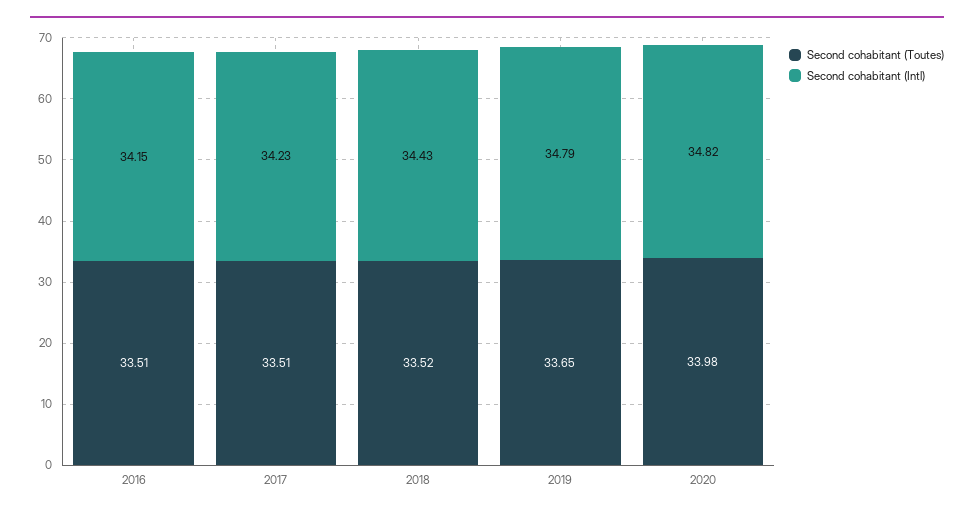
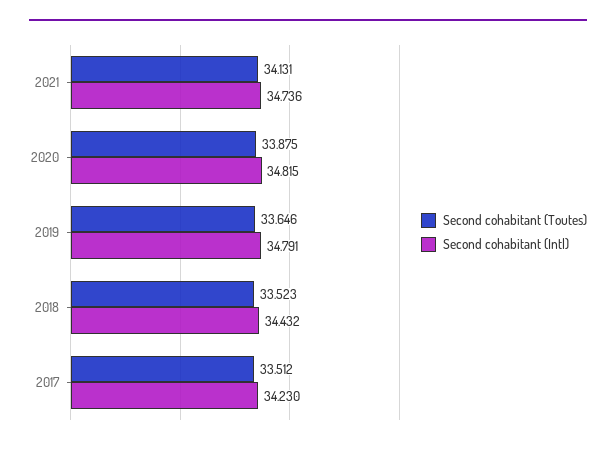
Second cohabitant (Toutes), 2016: 33.51 -> none
Second cohabitant (Intl), 2016: 34.15 -> none
Second cohabitant (Toutes), 2020: 33.98 -> 33.875
Second cohabitant (Toutes), 2021: none -> 34.131
Second cohabitant (Intl), 2021: none -> 34.736

